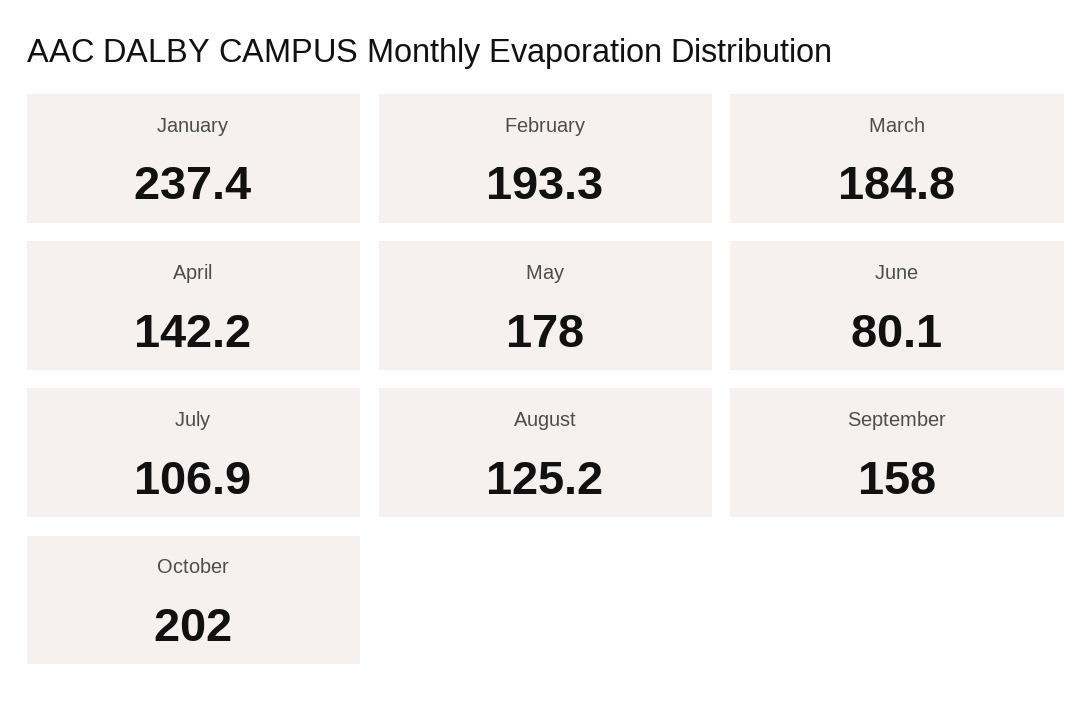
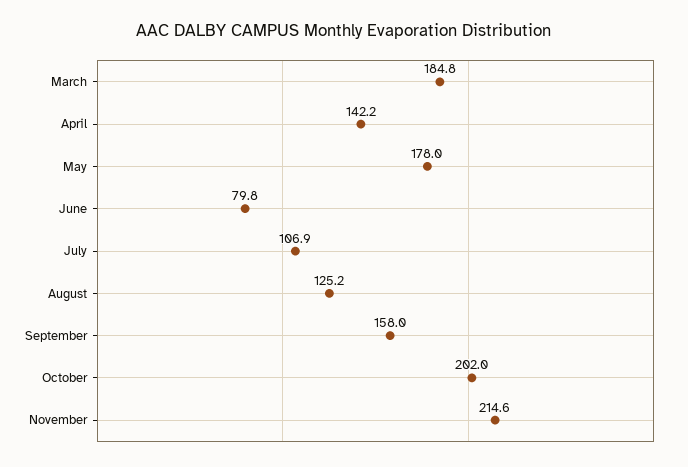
January: 237.4 -> none
February: 193.3 -> none
June: 80.1 -> 79.8
November: none -> 214.6

